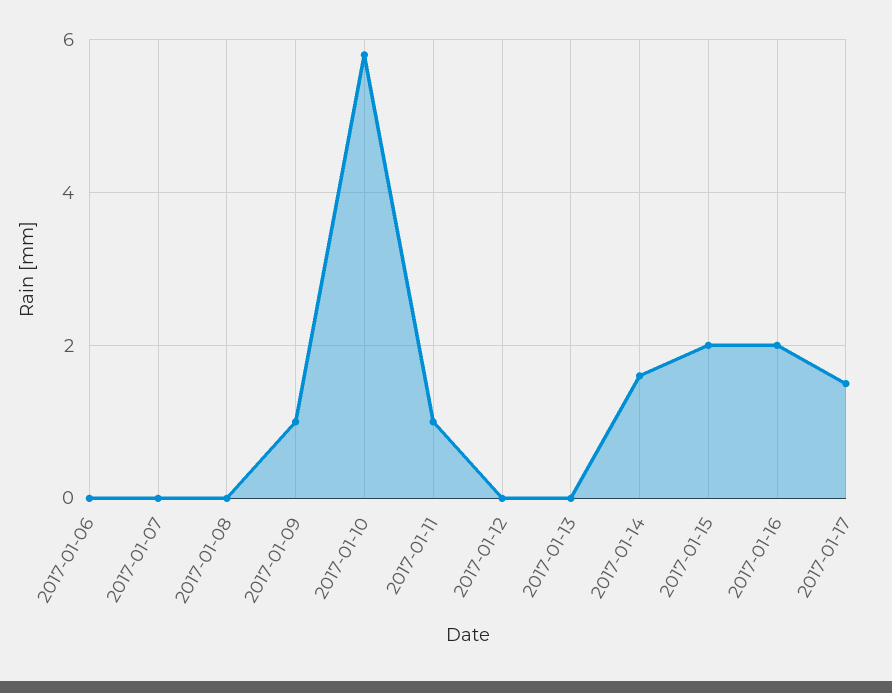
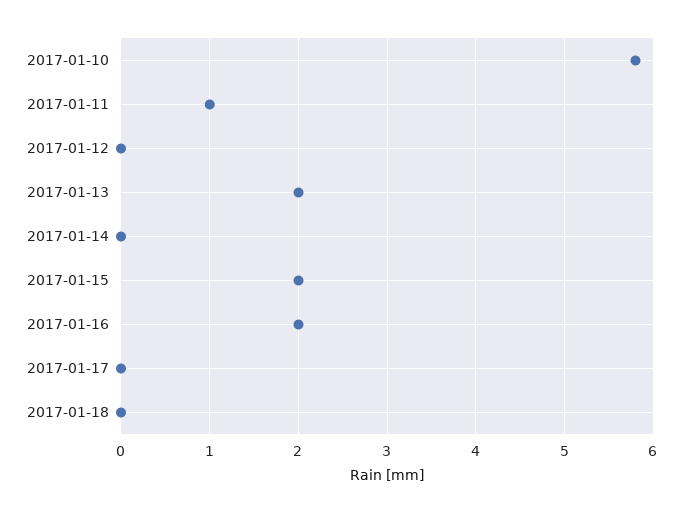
2017-01-06: 0 -> none
2017-01-07: 0 -> none
2017-01-08: 0 -> none
2017-01-09: 1 -> none
2017-01-13: 0 -> 2
2017-01-14: 1.5 -> 0
2017-01-17: 1.5 -> 0
2017-01-18: none -> 0

